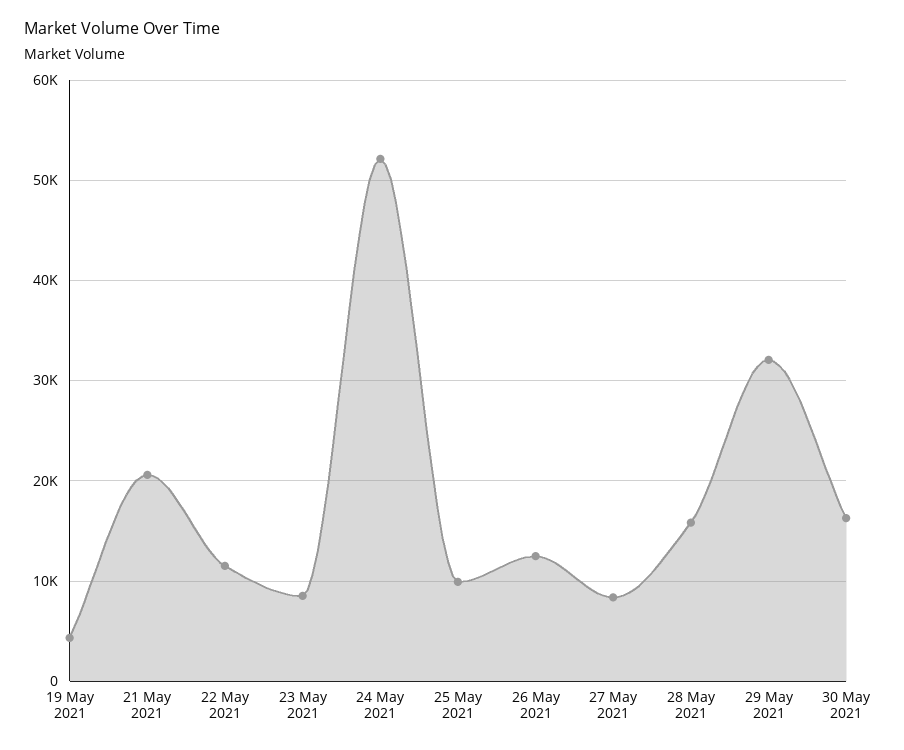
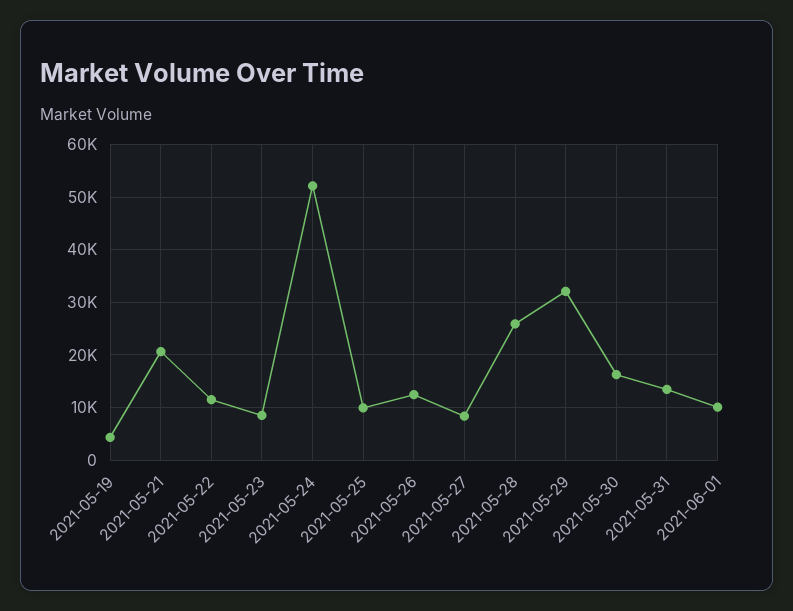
28 May 2021: 16000 -> 26000
2021-05-31: none -> 14000
2021-06-01: none -> 10000

